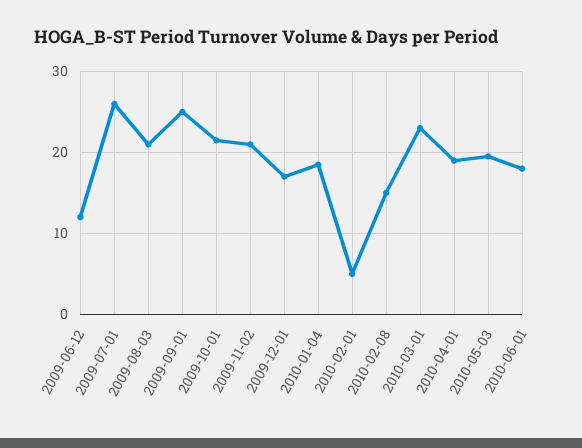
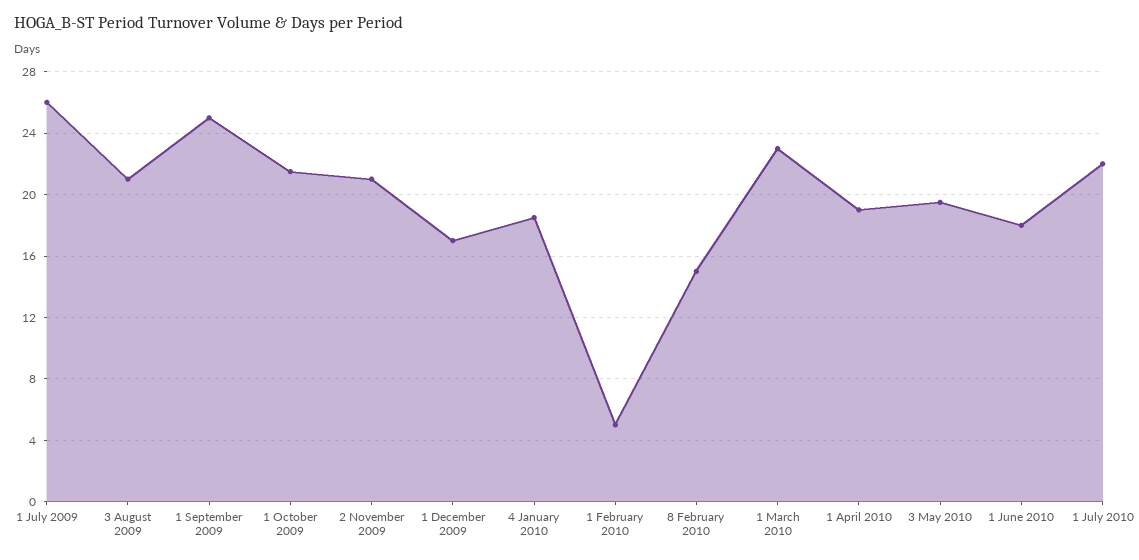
2009-06-12: 12 -> none
1 July 2010: none -> 22

